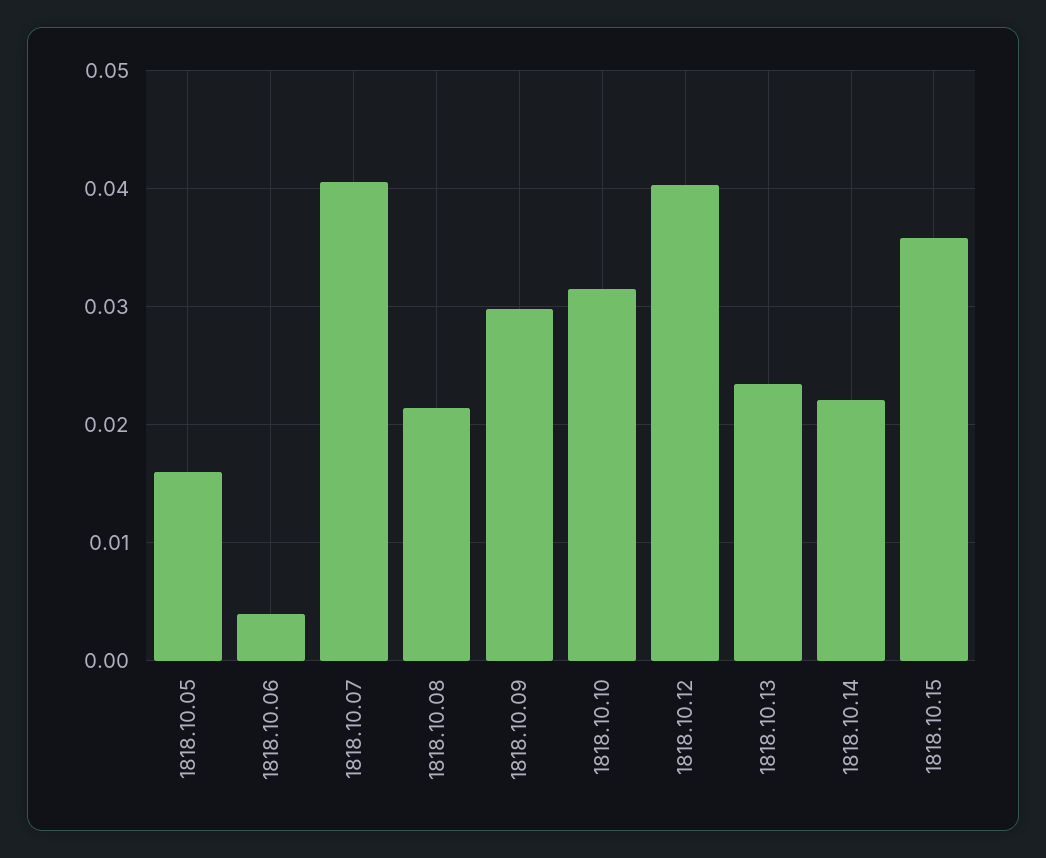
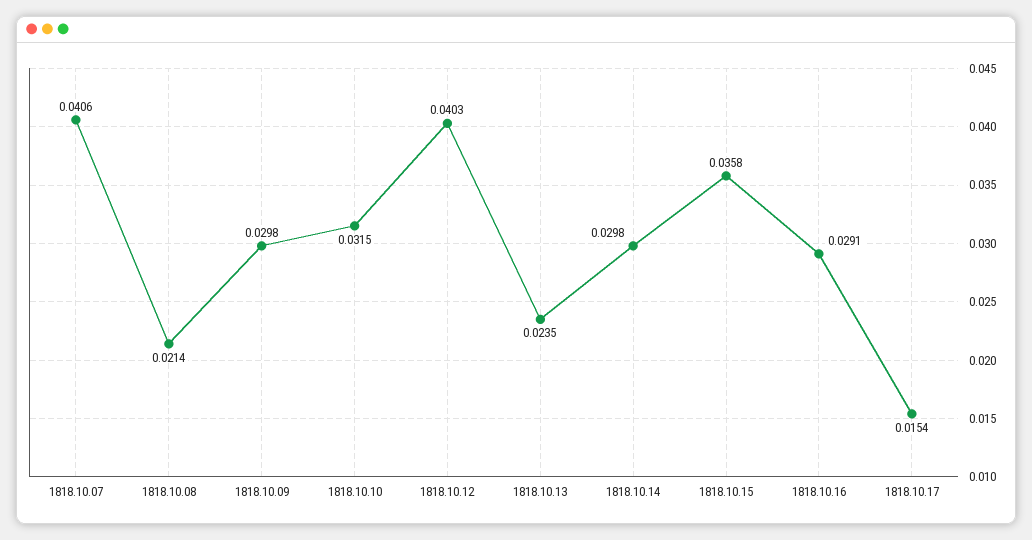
1818.10.05: 0.016 -> none
1818.10.06: 0.004 -> none
1818.10.14: 0.022 -> 0.0298
1818.10.16: none -> 0.0291
1818.10.17: none -> 0.0154

